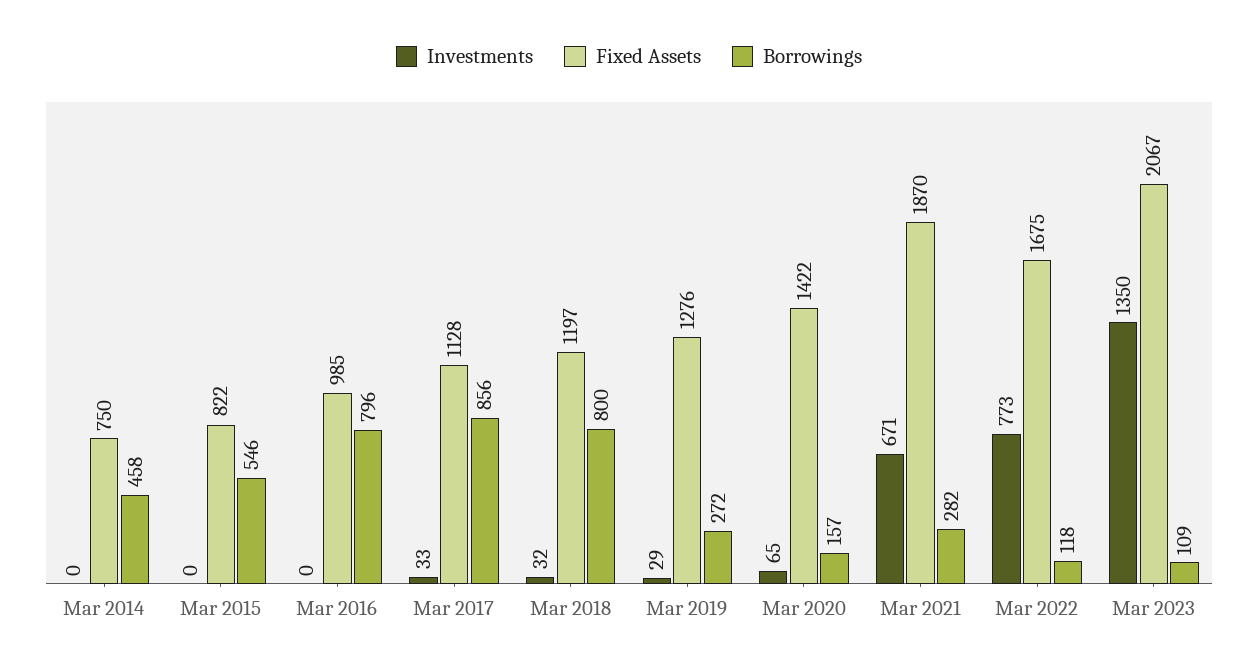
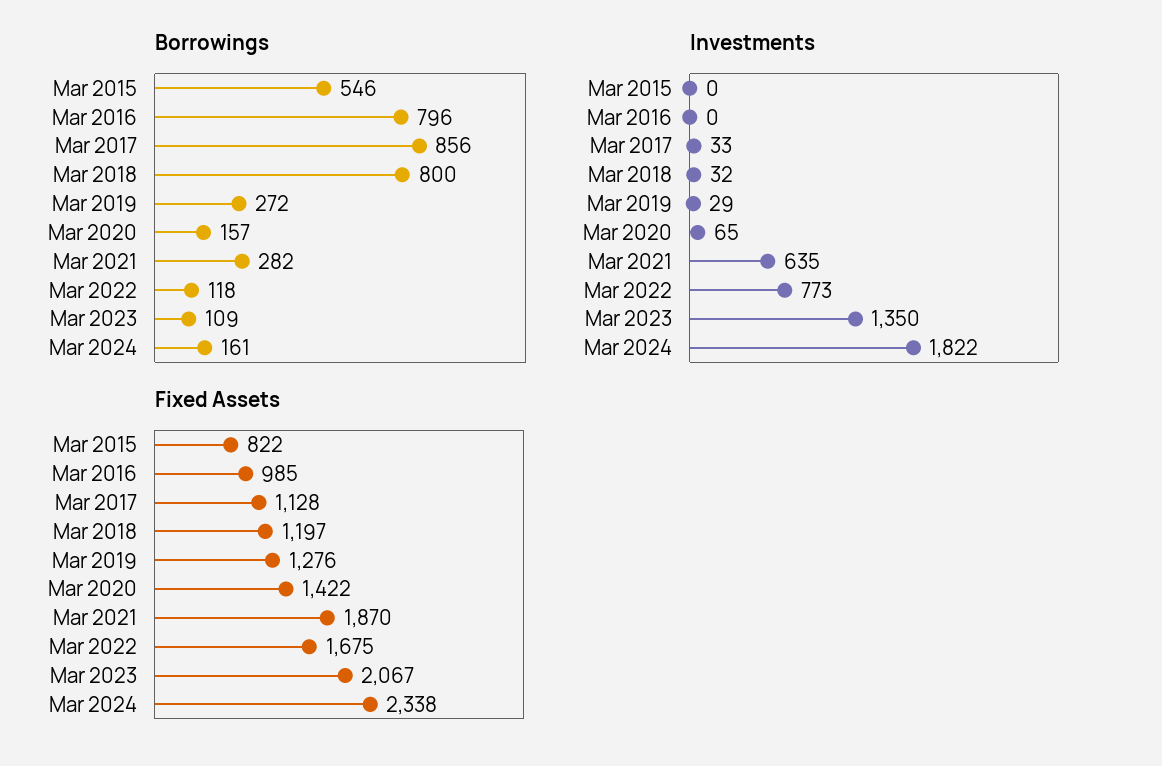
Investments, Mar 2014: 0 -> none
Fixed Assets, Mar 2014: 750 -> none
Borrowings, Mar 2014: 458 -> none
Investments, Mar 2021: 671 -> 635
Borrowings, Mar 2024: none -> 161
Investments, Mar 2024: none -> 1822
Fixed Assets, Mar 2024: none -> 2338

